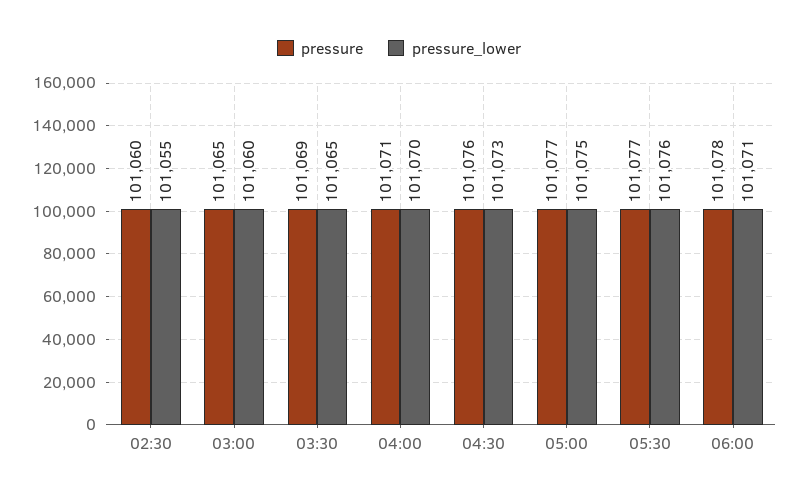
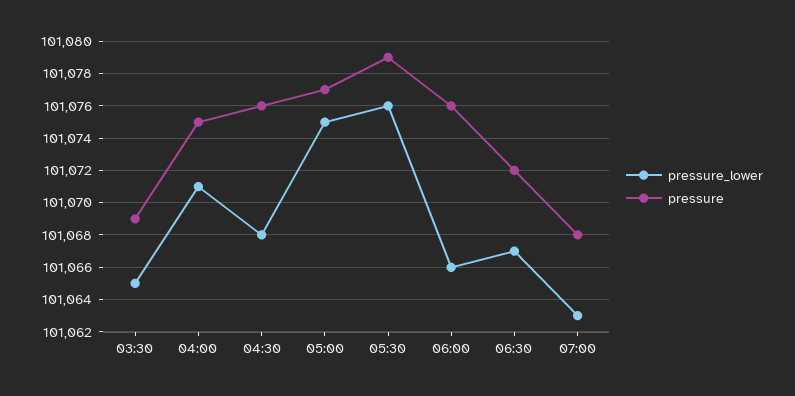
pressure, 02:30: 101060 -> none
pressure_lower, 02:30: 101055 -> none
pressure, 03:00: 101065 -> none
pressure_lower, 03:00: 101060 -> none
pressure, 04:00: 101071 -> 101075
pressure_lower, 04:00: 101070 -> 101071
pressure_lower, 04:30: 101073 -> 101068
pressure, 05:30: 101077 -> 101079
pressure, 06:00: 101078 -> 101076
pressure_lower, 06:00: 101071 -> 101066
pressure_lower, 06:30: none -> 101067
pressure, 06:30: none -> 101072
pressure_lower, 07:00: none -> 101063
pressure, 07:00: none -> 101068

